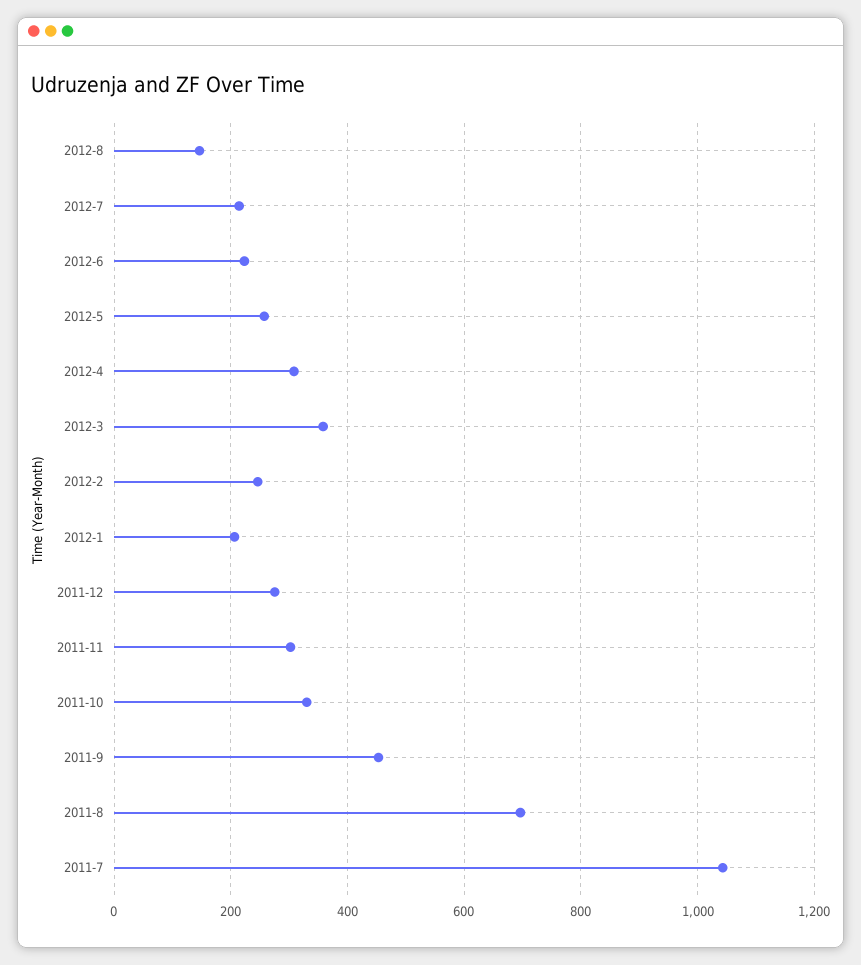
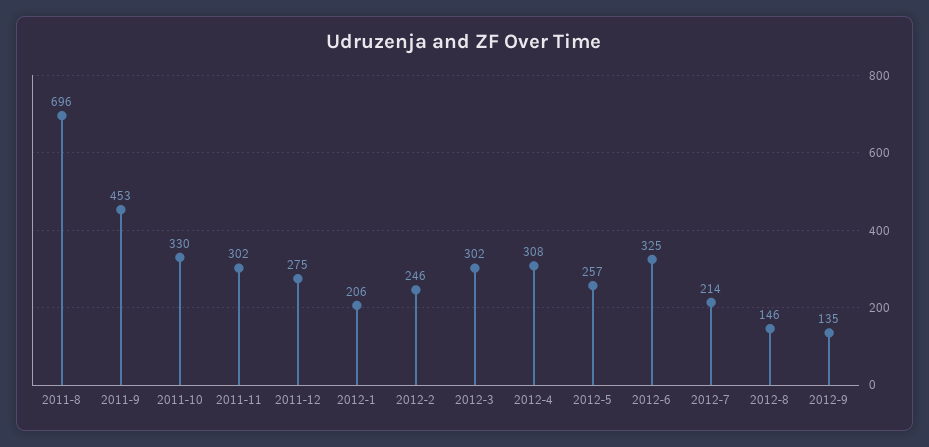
2012-6: 220 -> 325
2012-3: 360 -> 302
2011-7: 1040 -> none
2012-9: none -> 135

